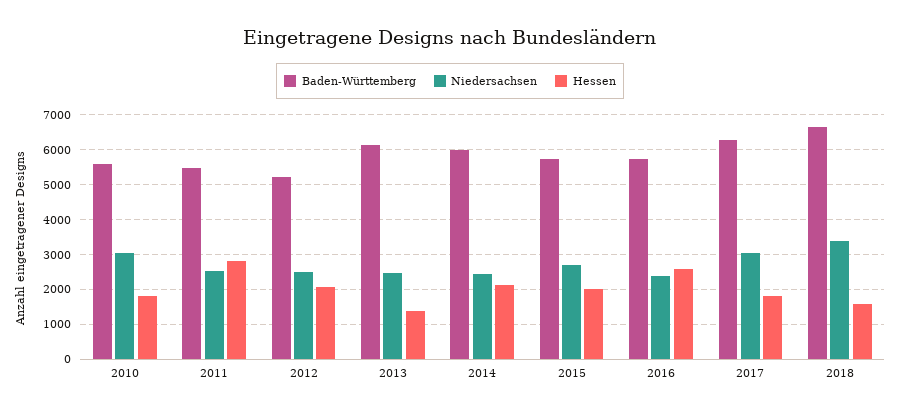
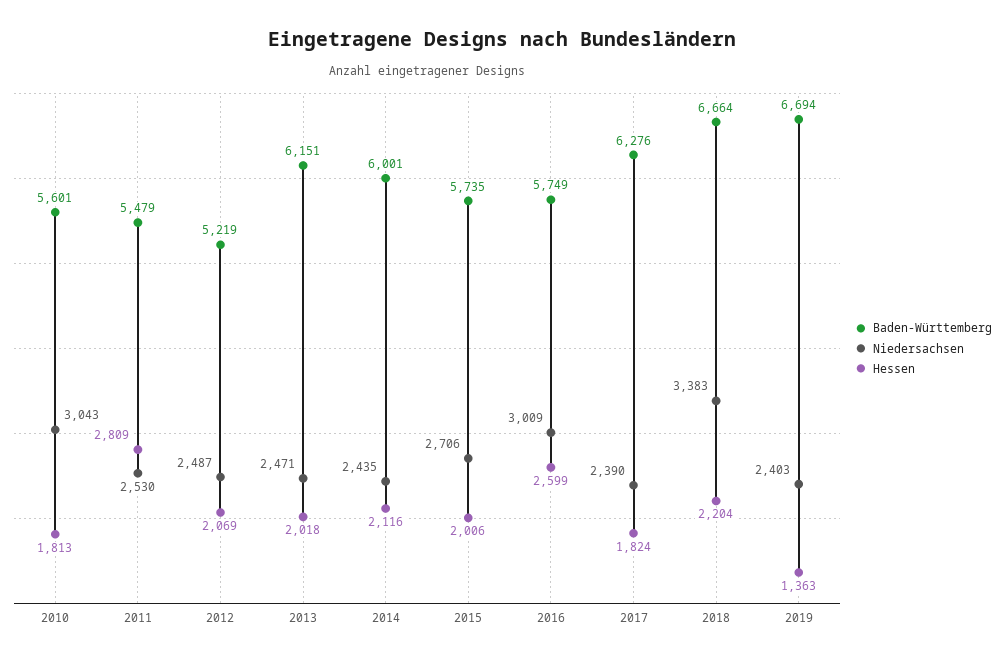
Hessen, 2013: 1400 -> 2018
Niedersachsen, 2016: 2400 -> 3009
Niedersachsen, 2017: 3000 -> 2390
Hessen, 2018: 1600 -> 2204
Baden-Württemberg, 2019: none -> 6694
Niedersachsen, 2019: none -> 2403
Hessen, 2019: none -> 1363

